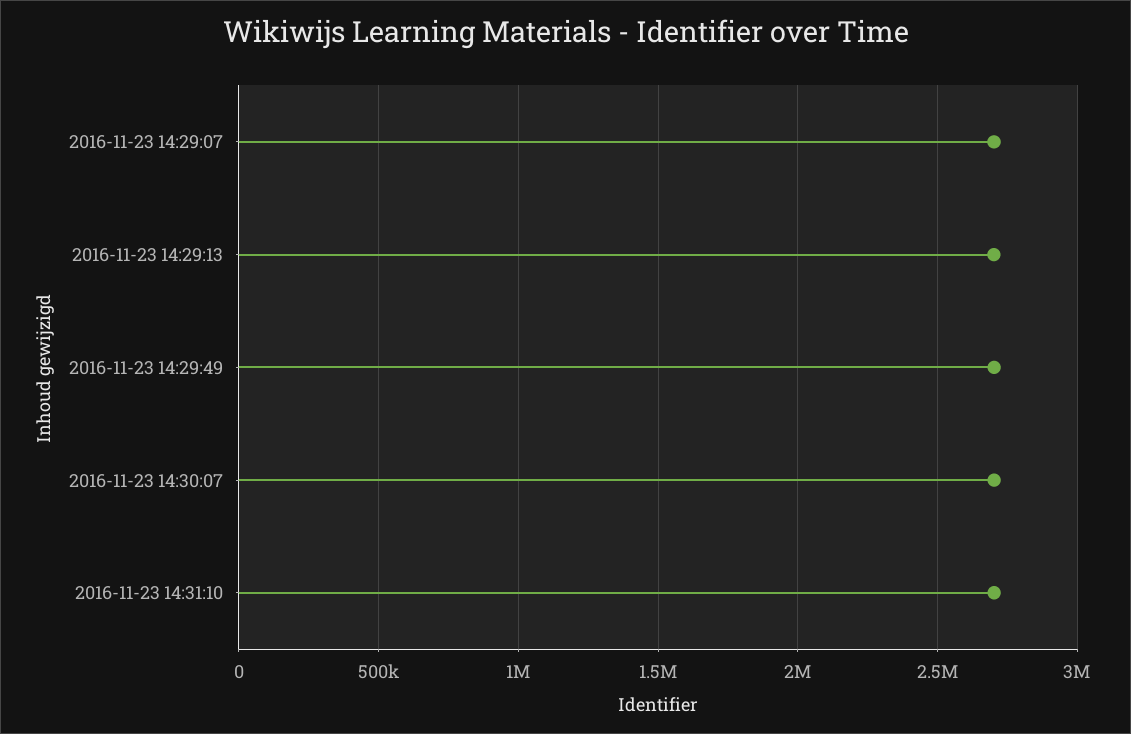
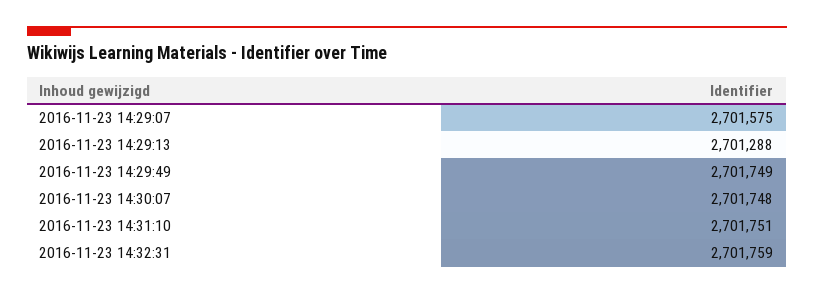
2016-11-23 14:32:31: none -> 2701759

